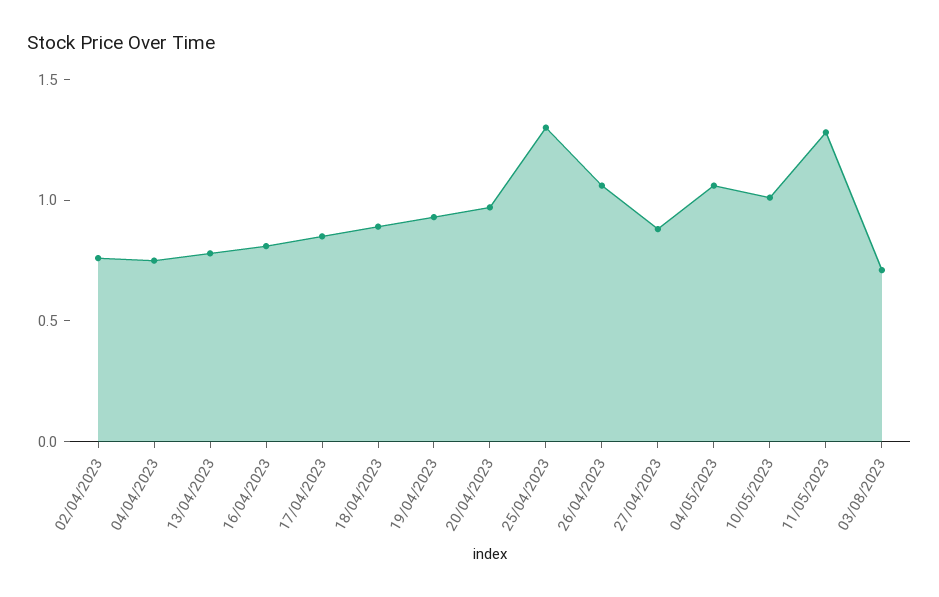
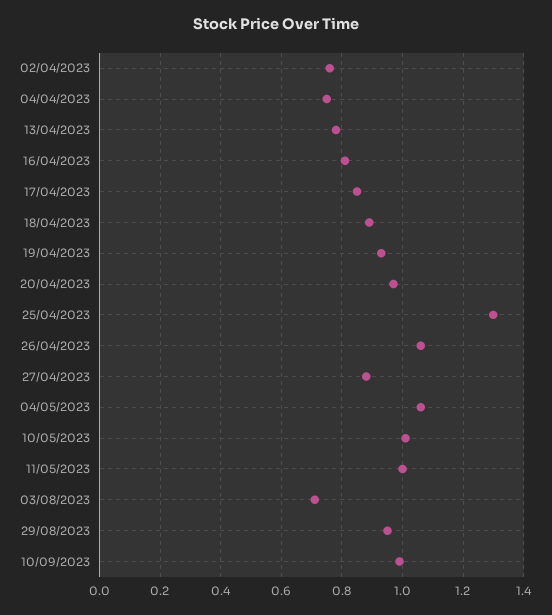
11/05/2023: 1.3 -> 1
29/08/2023: none -> 0.95
10/09/2023: none -> 1

